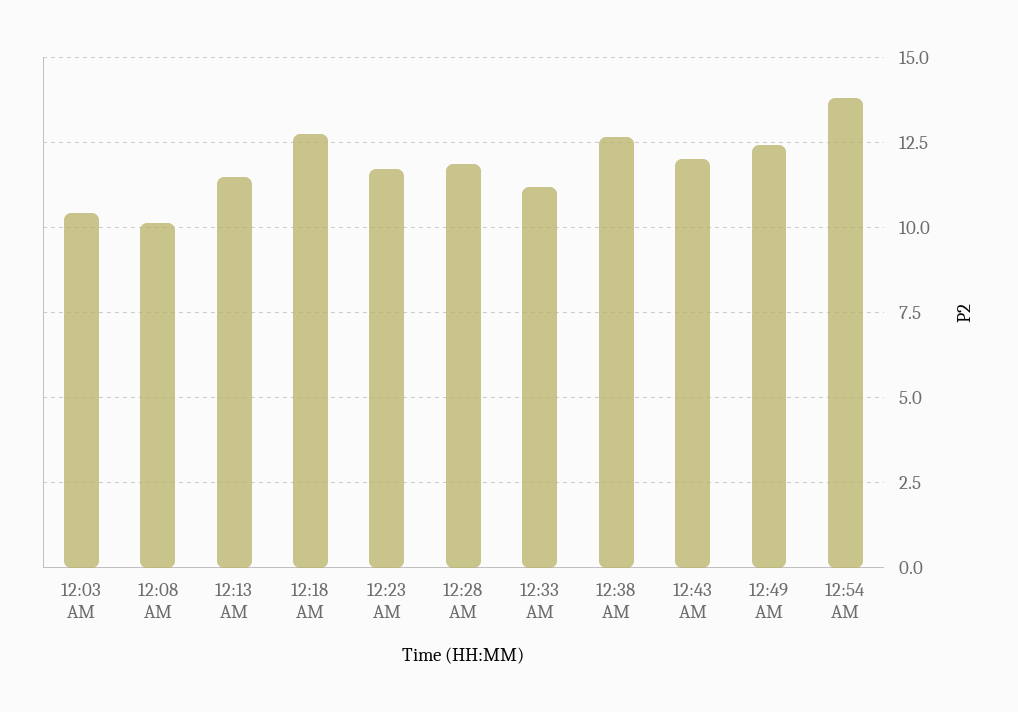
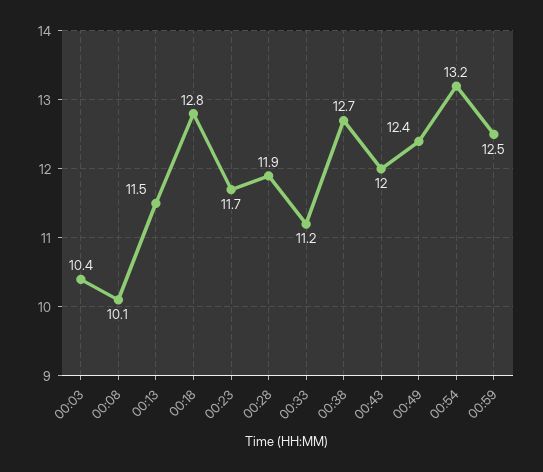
12:54 AM: 13.75 -> 13.2
00:59: none -> 12.5

